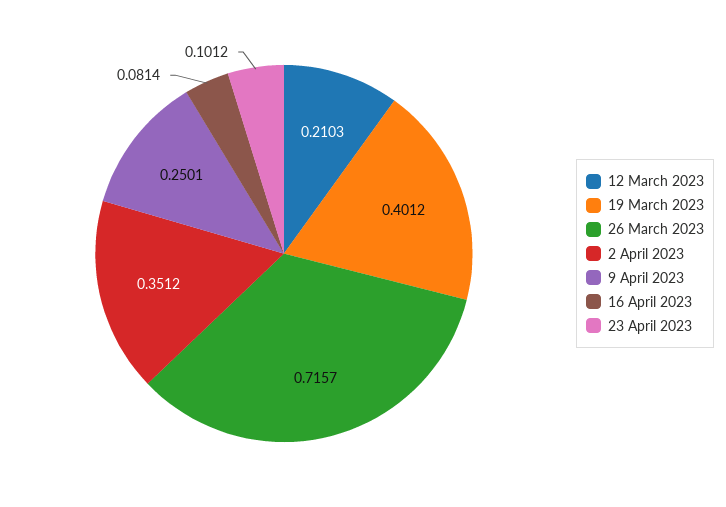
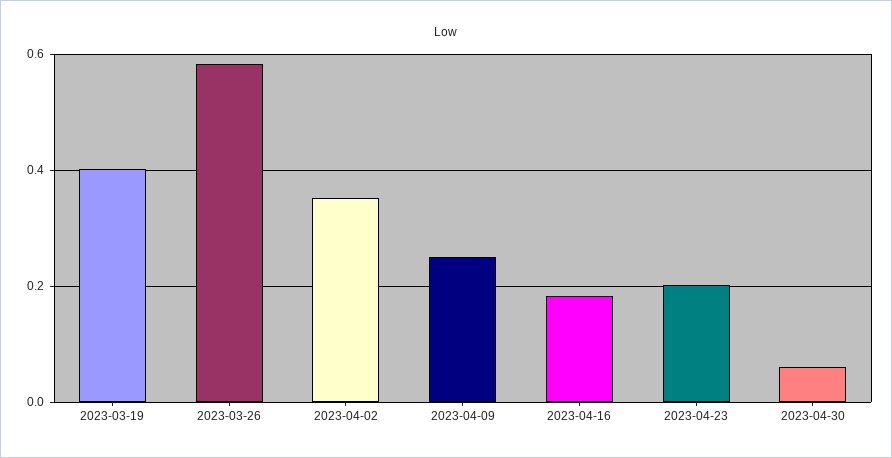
12 March 2023: 0.2103 -> none
26 March 2023: 0.7157 -> 0.58
16 April 2023: 0.0814 -> 0.18
23 April 2023: 0.1012 -> 0.2
2023-04-30: none -> 0.06

